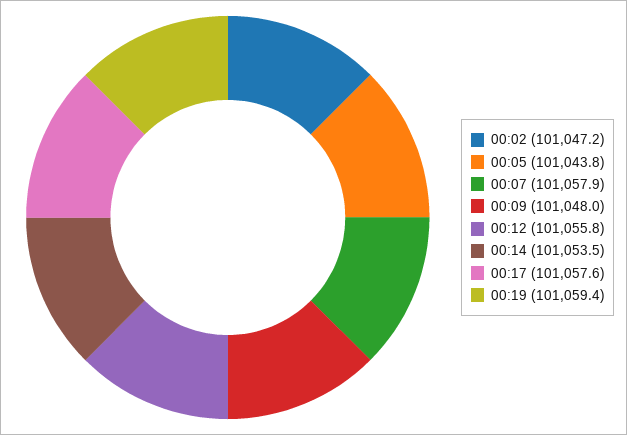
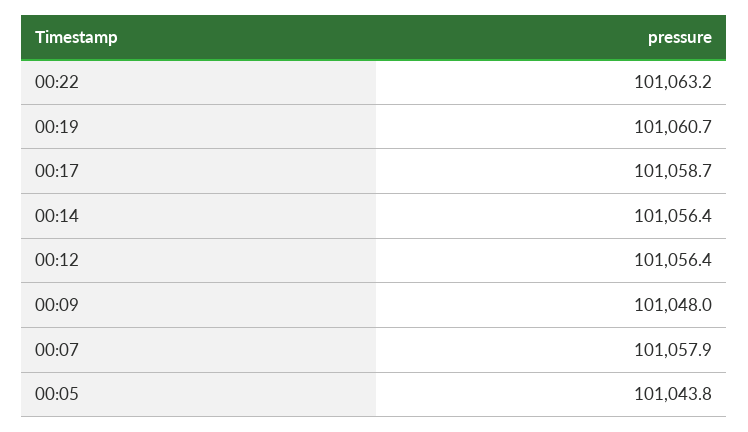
00:02: 101047.2 -> none
00:12: 101055.8 -> 101056.4
00:14: 101053.5 -> 101056.4
00:17: 101057.6 -> 101058.7
00:19: 101059.4 -> 101060.7
00:22: none -> 101063.2

